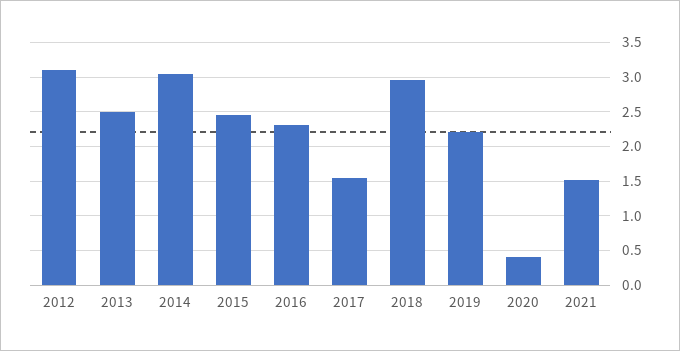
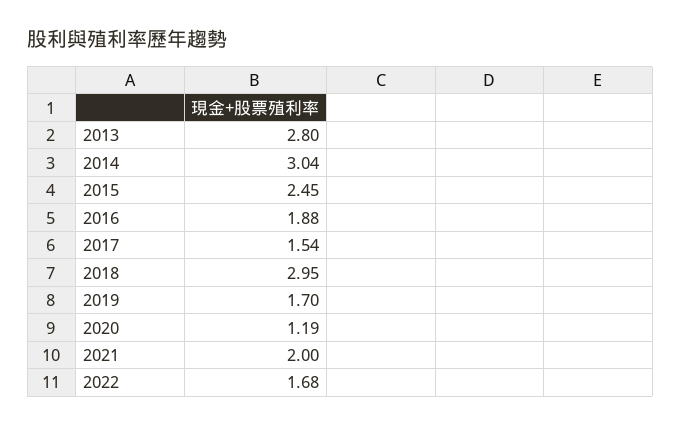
2012: 3.1 -> none
2013: 2.5 -> 2.8
2016: 2.3 -> 1.88
2019: 2.2 -> 1.7
2020: 0.4 -> 1.19
2021: 1.5 -> 2
2022: none -> 1.68

